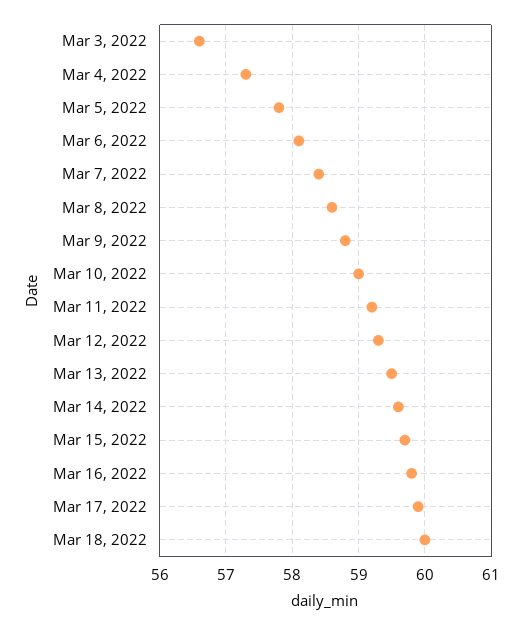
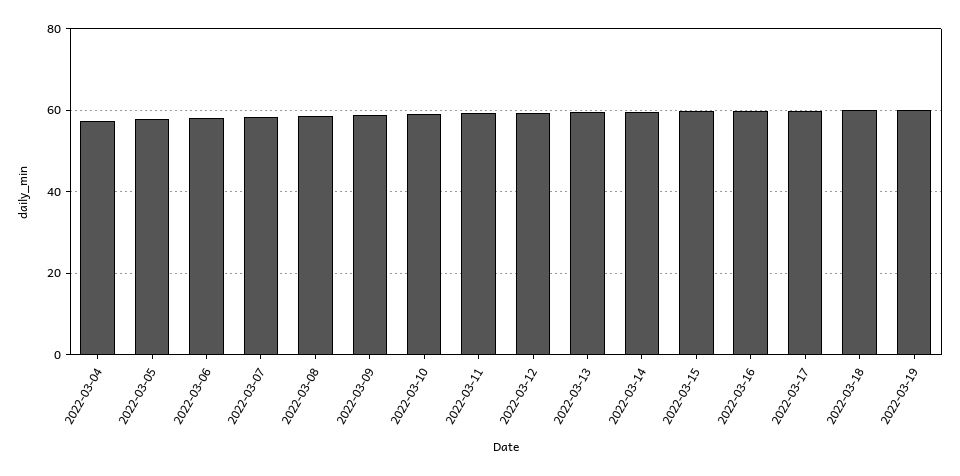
Mar 3, 2022: 56.6 -> none
2022-03-19: none -> 60

